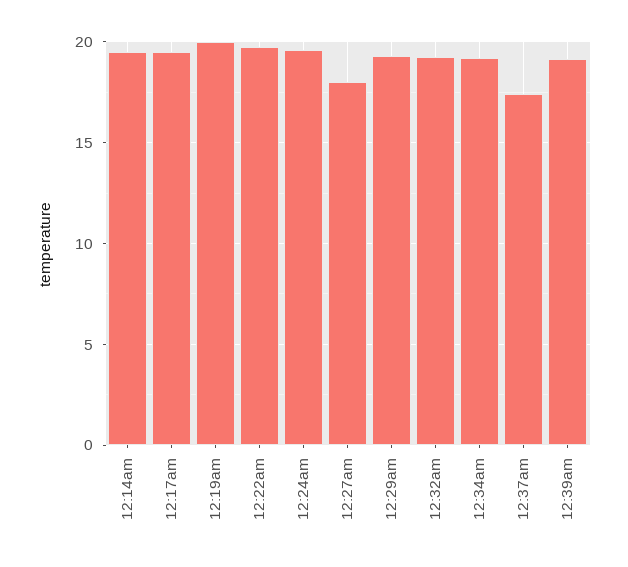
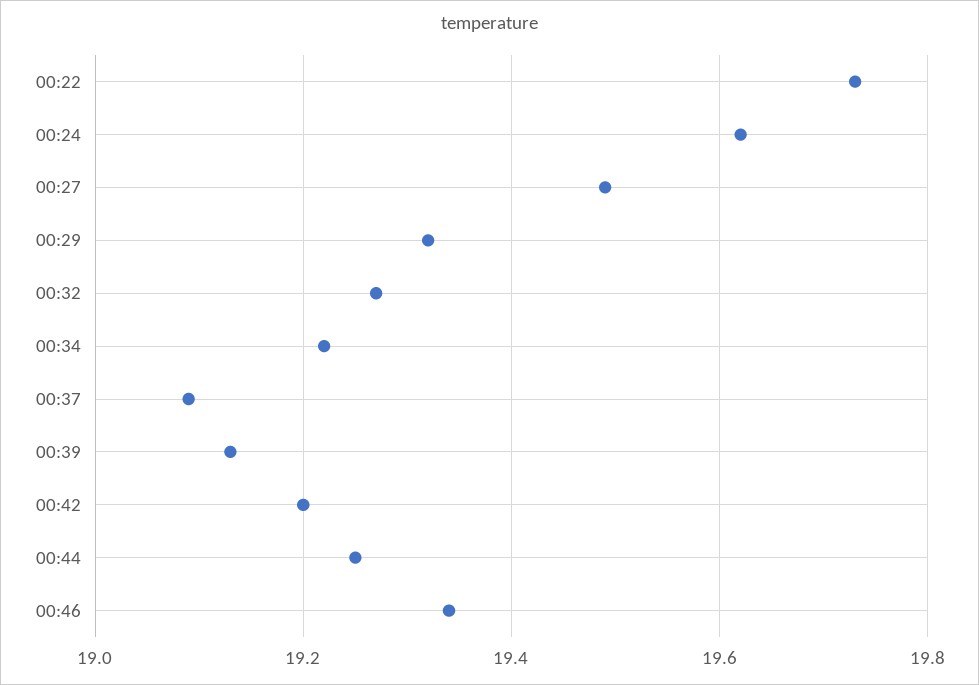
12:14am: 19.5 -> none
12:17am: 19.5 -> none
12:19am: 20 -> none
12:27am: 18 -> 19.5
12:37am: 17.5 -> 19.1
00:42: none -> 19.2
00:44: none -> 19.25
00:46: none -> 19.35

